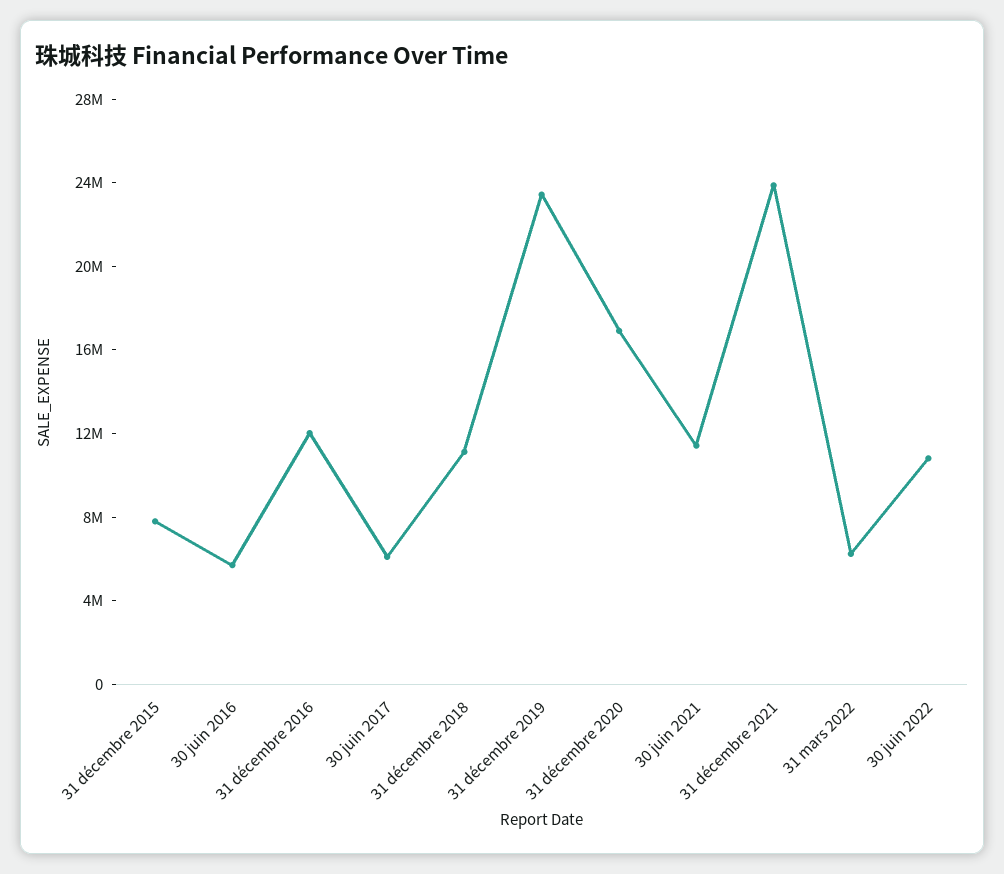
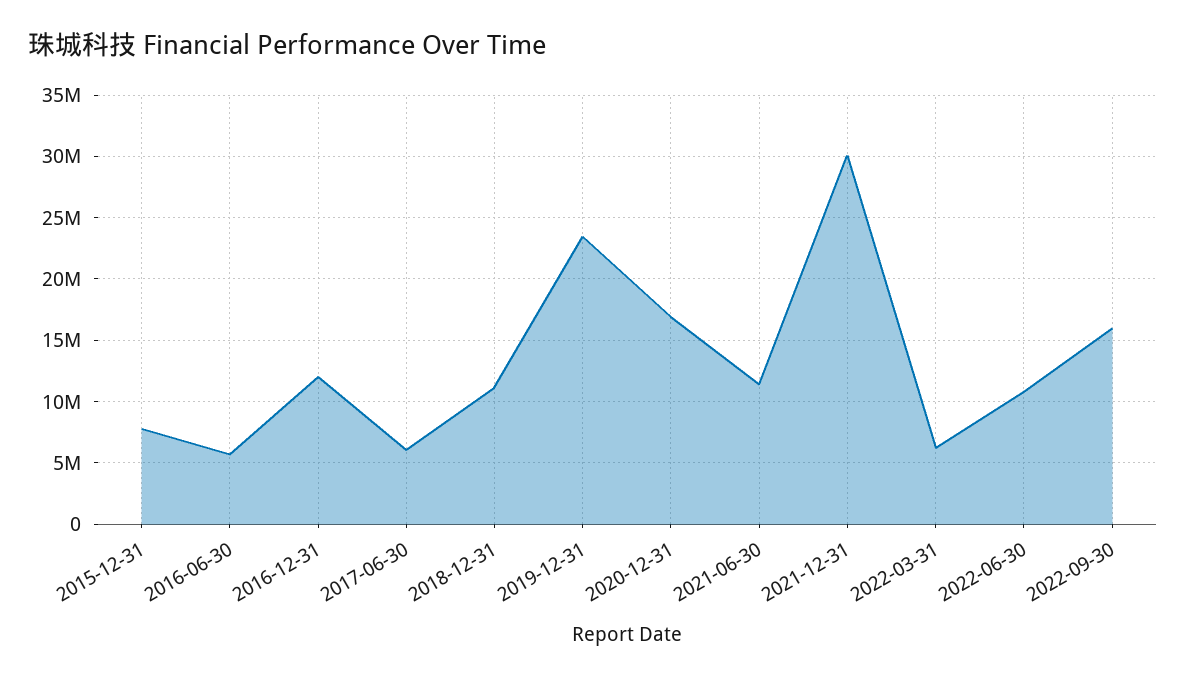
31 décembre 2021: 24000000 -> 30000000
2022-09-30: none -> 16000000

